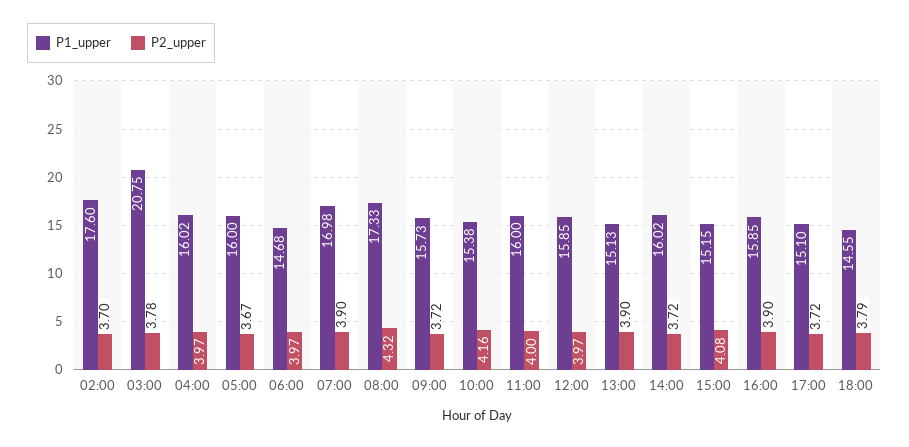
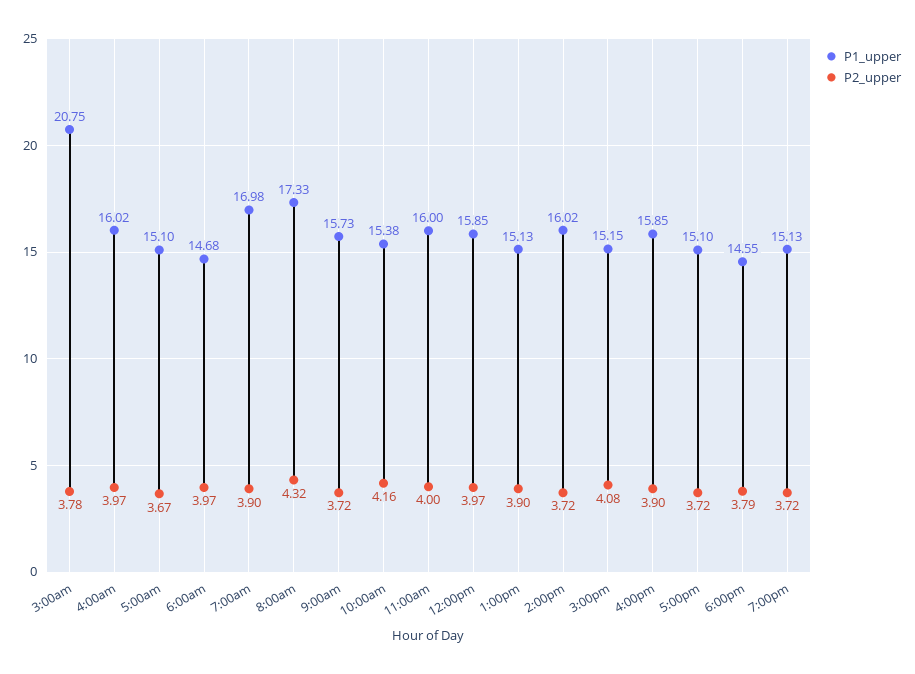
P1_upper, 02:00: 17.6 -> none
P2_upper, 02:00: 3.7 -> none
P1_upper, 05:00: 16 -> 15.1
P1_upper, 7:00pm: none -> 15.13
P2_upper, 7:00pm: none -> 3.72

